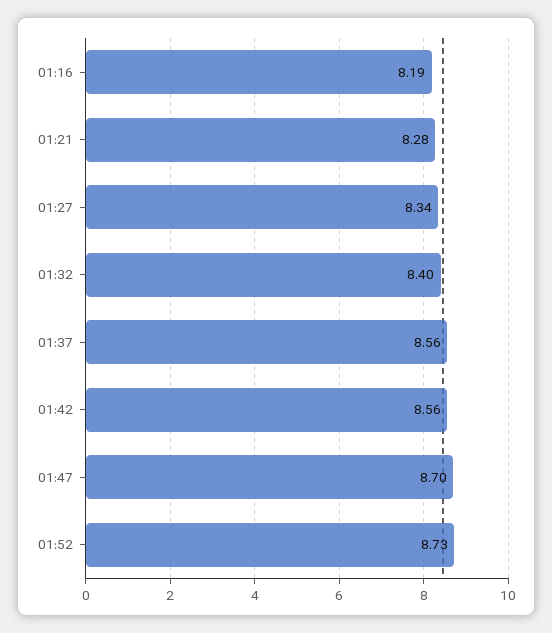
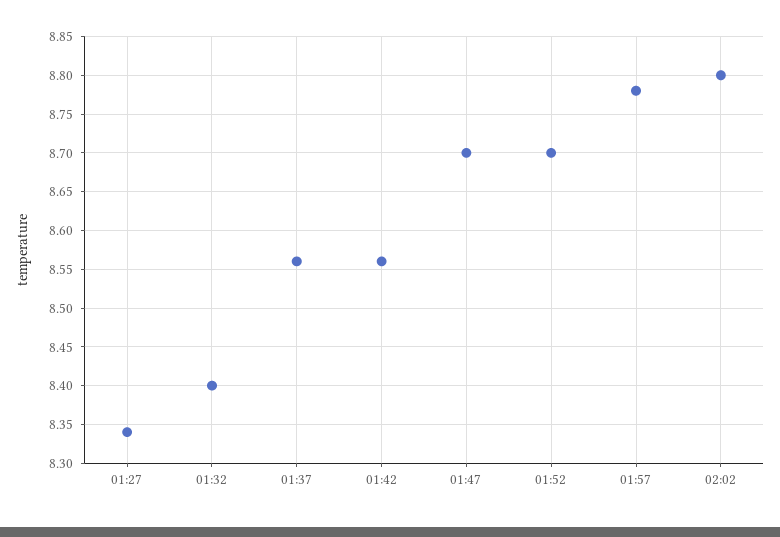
01:16: 8.19 -> none
01:21: 8.28 -> none
01:52: 8.73 -> 8.7
01:57: none -> 8.78
02:02: none -> 8.8

